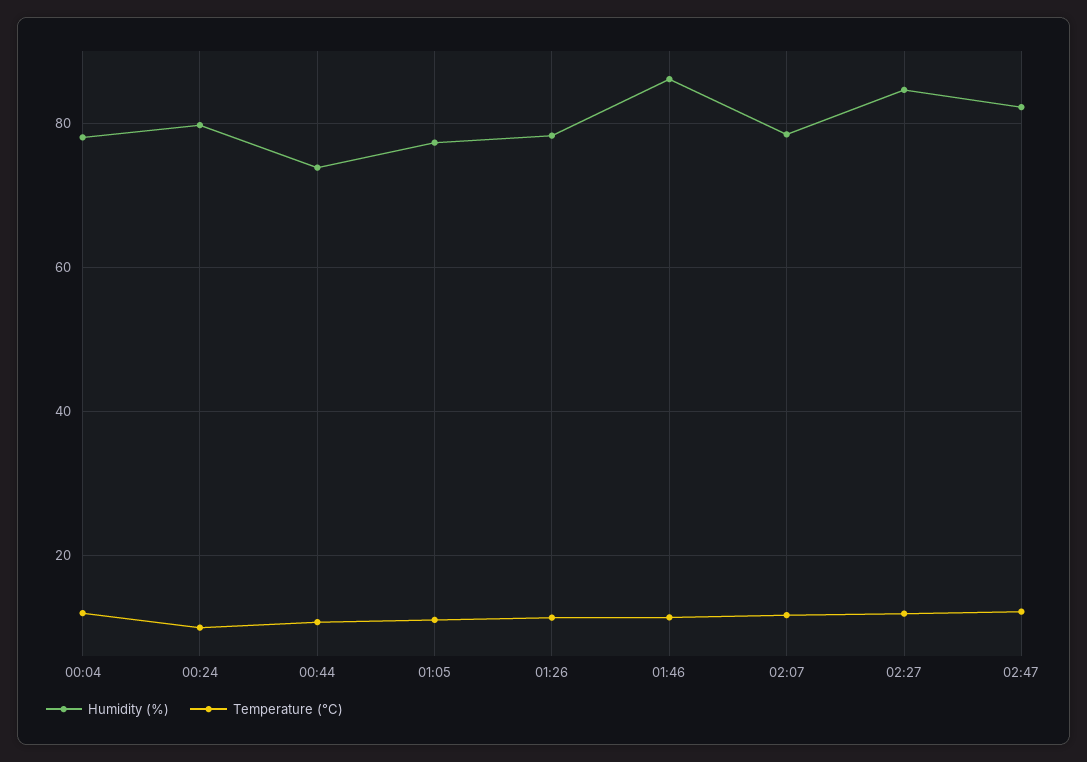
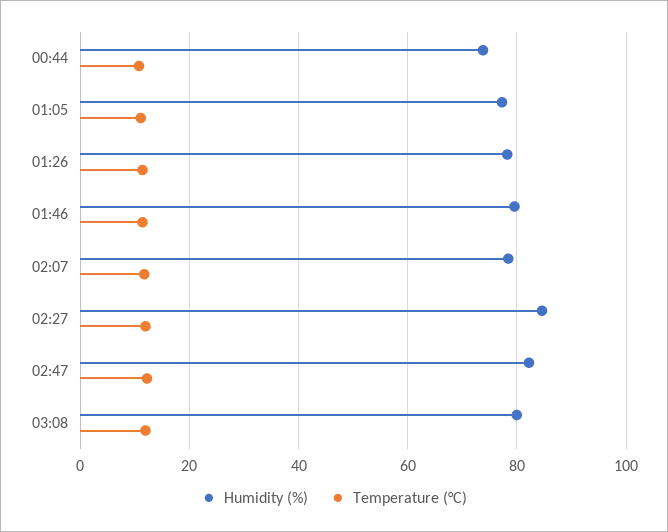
Humidity (%), 00:04: 78 -> none
Temperature (°C), 00:04: 12 -> none
Humidity (%), 00:24: 80 -> none
Temperature (°C), 00:24: 10 -> none
Humidity (%), 01:46: 86 -> 80
Humidity (%), 03:08: none -> 80
Temperature (°C), 03:08: none -> 12

